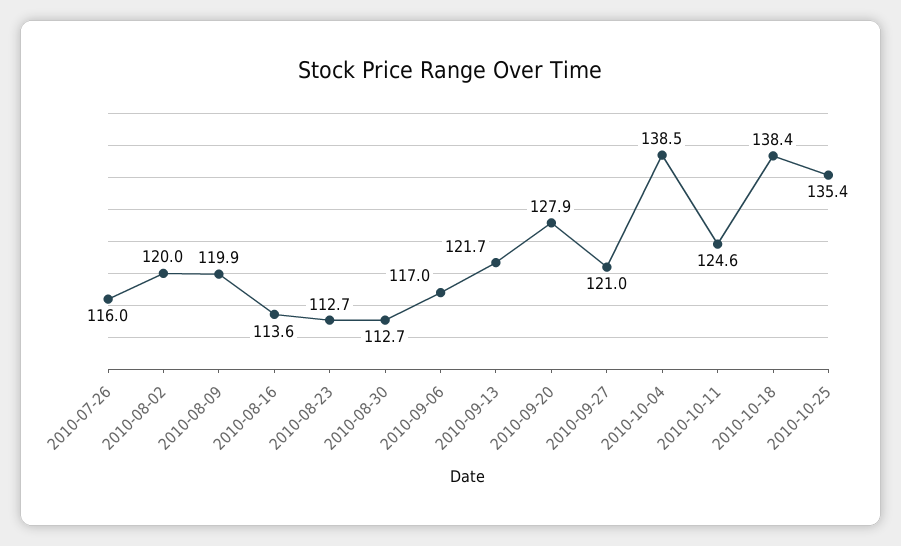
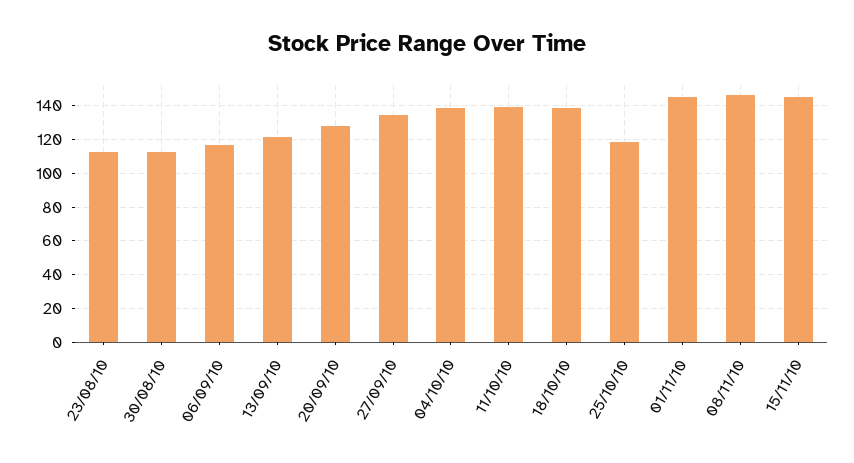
2010-07-26: 116 -> none
2010-08-02: 120 -> none
2010-08-09: 119.9 -> none
2010-08-16: 113.6 -> none
2010-09-27: 121 -> 135
2010-10-11: 124.6 -> 140
2010-10-25: 135.4 -> 120
01/11/10: none -> 145
08/11/10: none -> 145
15/11/10: none -> 145

